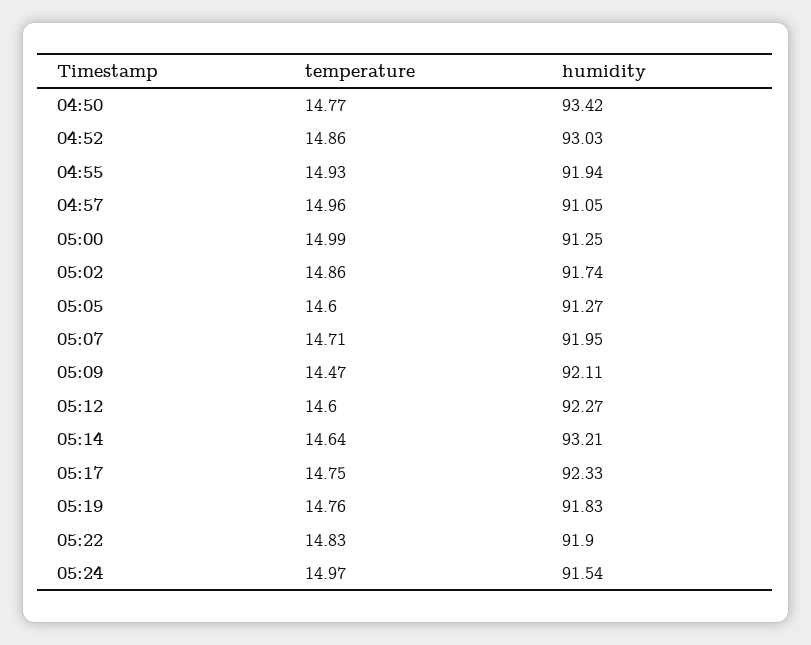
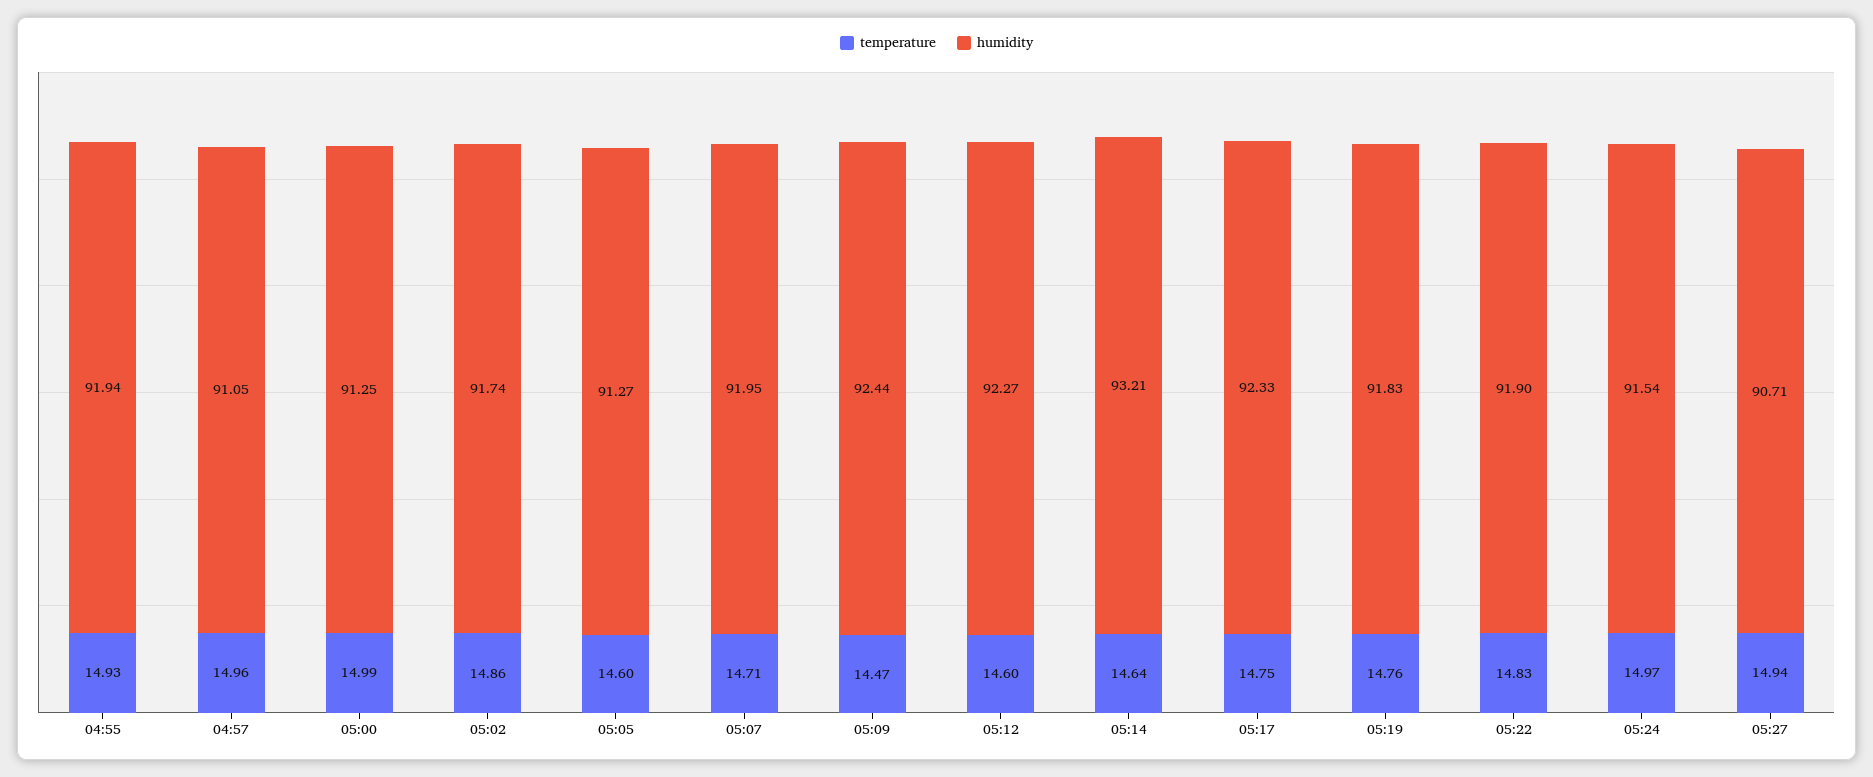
temperature, 04:50: 14.77 -> none
humidity, 04:50: 93.42 -> none
temperature, 04:52: 14.86 -> none
humidity, 04:52: 93.03 -> none
humidity, 05:09: 92.11 -> 92.44
temperature, 05:27: none -> 14.94
humidity, 05:27: none -> 90.71

